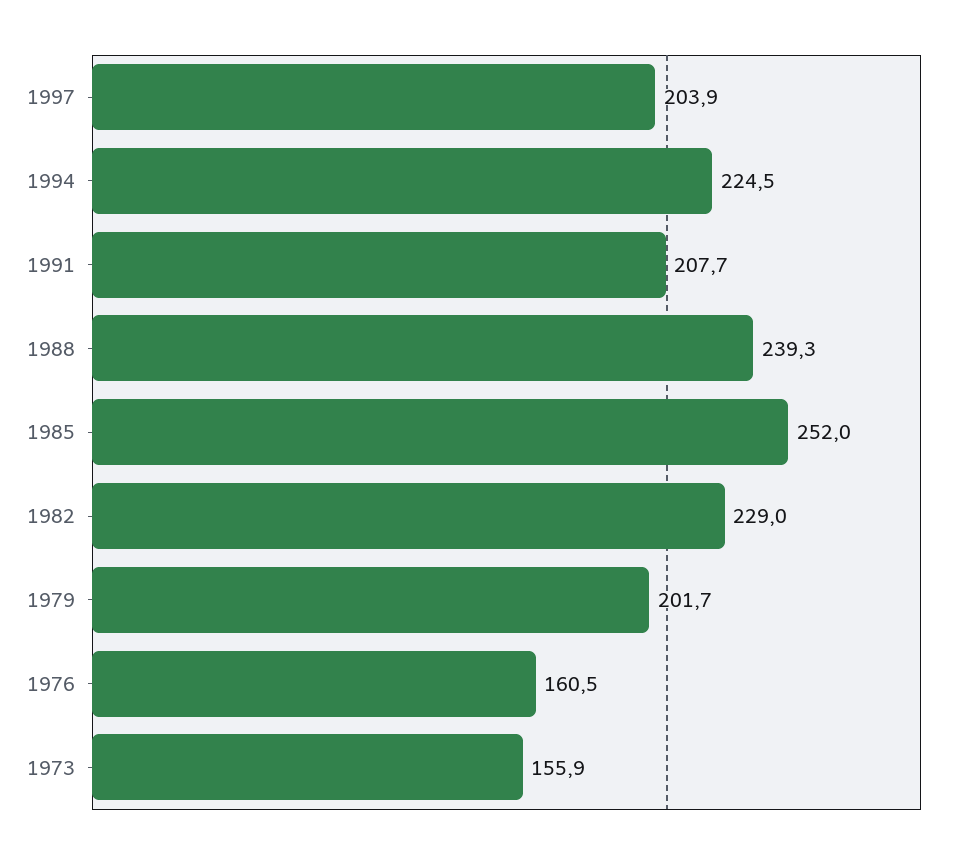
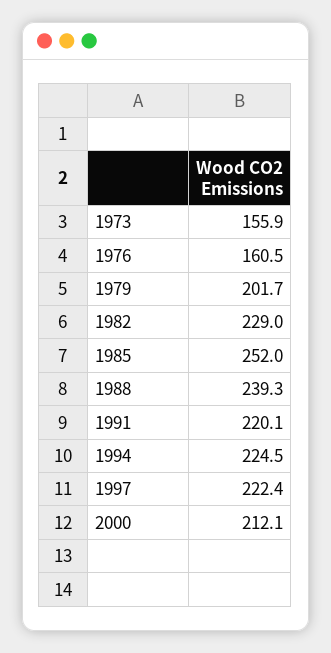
1997: 203.9 -> 222.4
1991: 207.7 -> 220.1
2000: none -> 212.1

